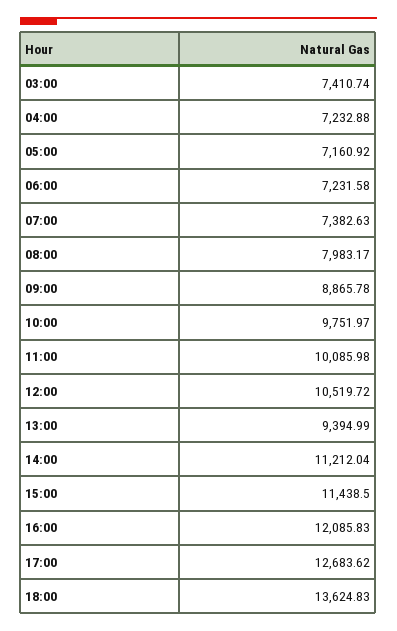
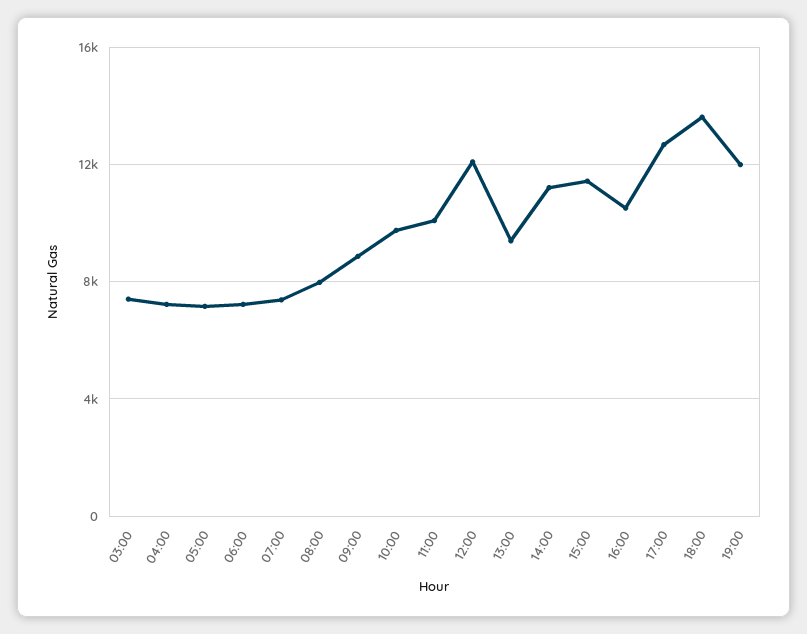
12:00: 10519.72 -> 12000
16:00: 12085.83 -> 10500
19:00: none -> 12000

